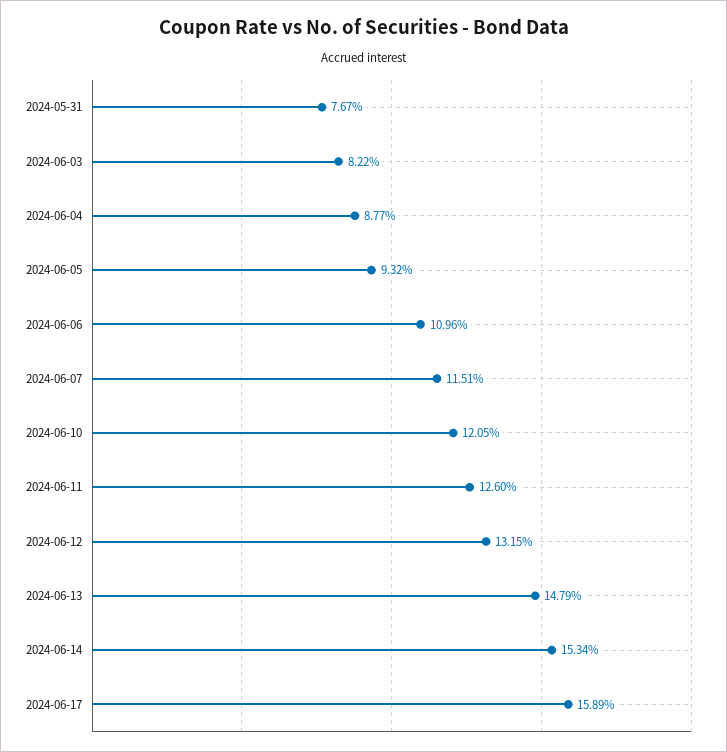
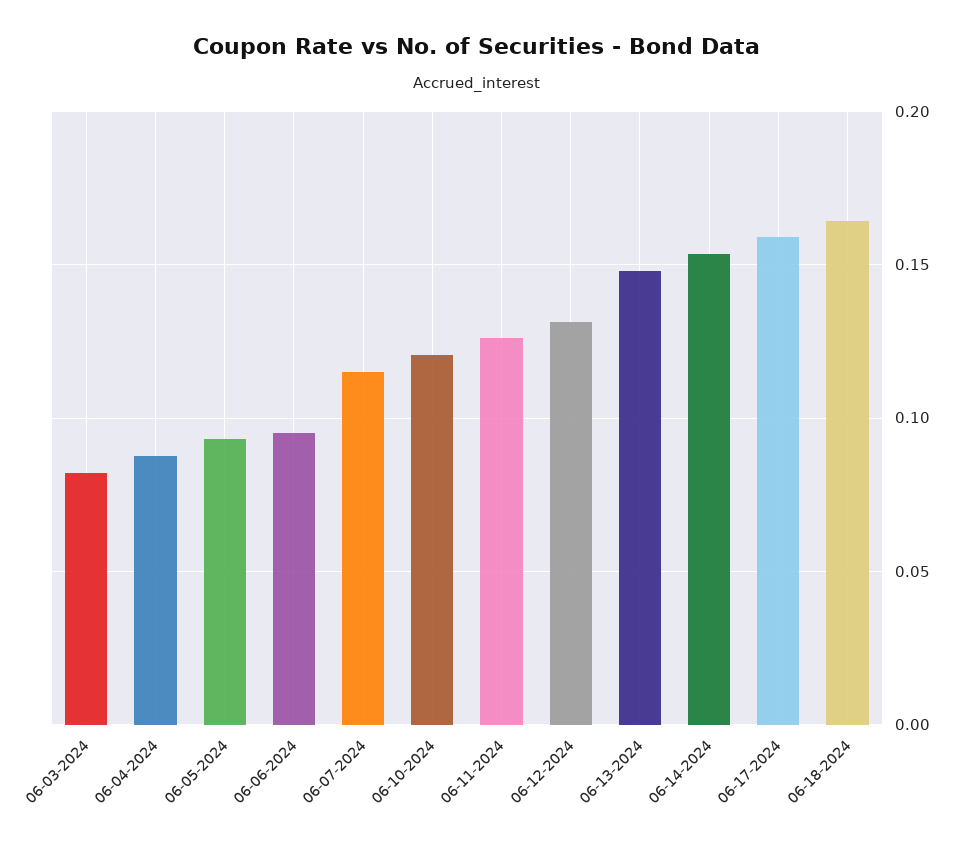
2024-05-31: 0.0767 -> none
2024-06-06: 0.1096 -> 0.095
06-18-2024: none -> 0.165

